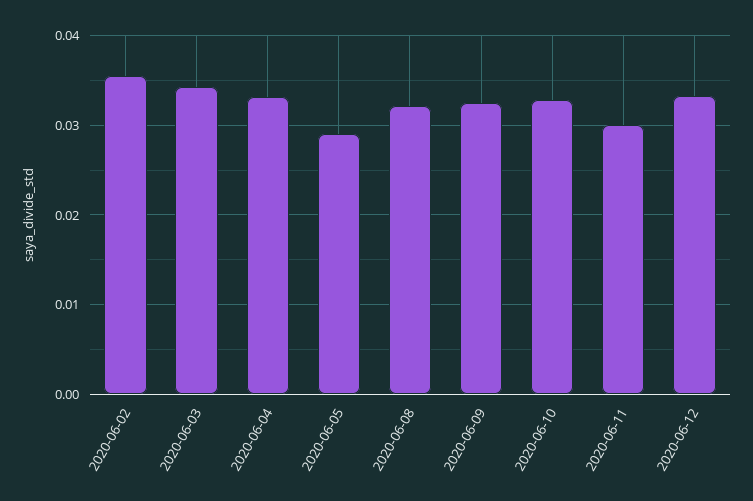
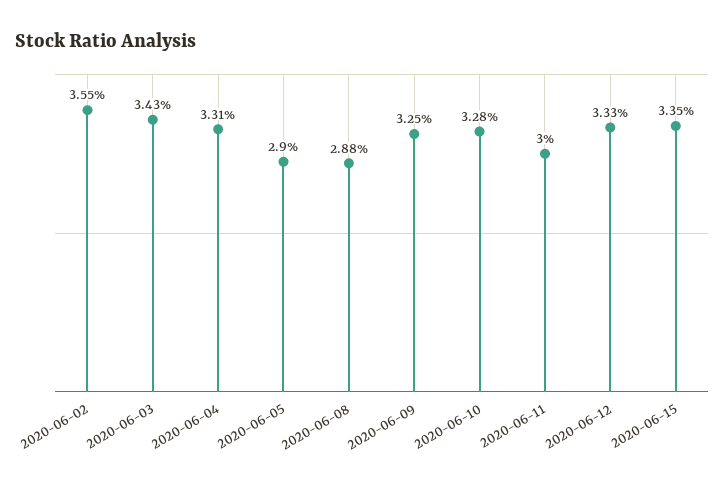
2020-06-08: 0.032 -> 0.0288
2020-06-15: none -> 0.0335

